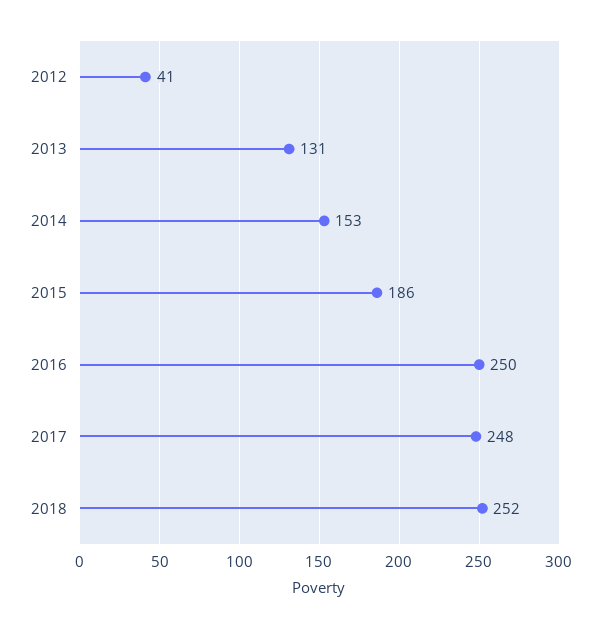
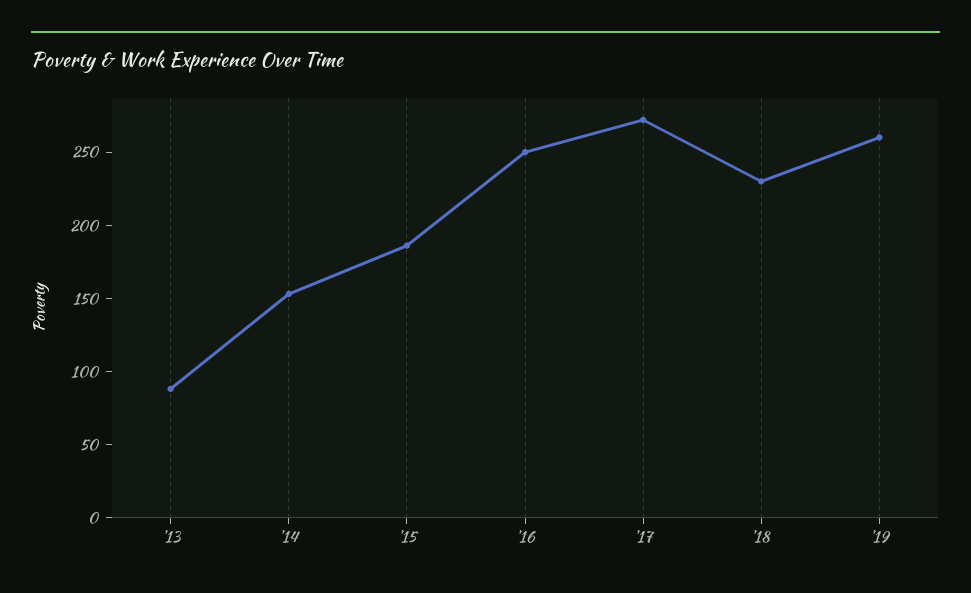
2012: 41 -> none
2013: 131 -> 90
2017: 248 -> 270
2018: 252 -> 230
'19: none -> 260

